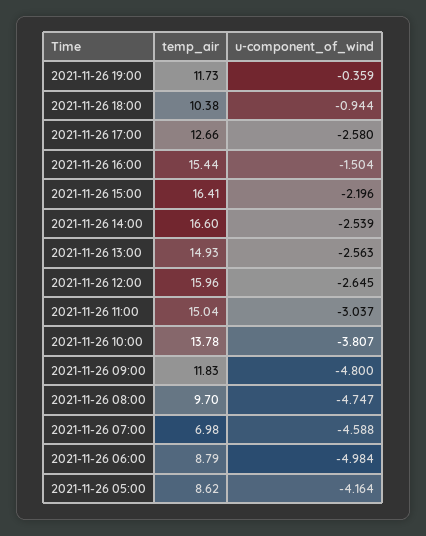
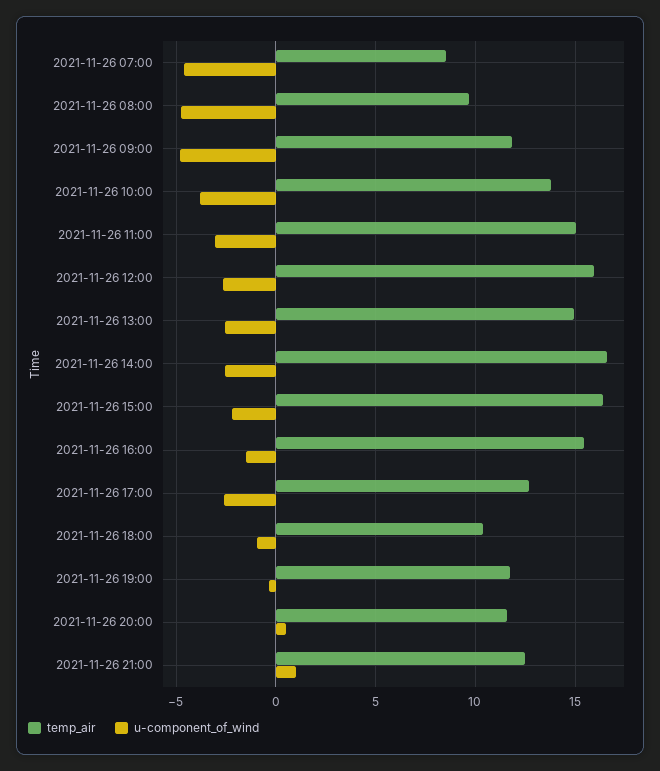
temp_air, 2021-11-26 07:00: 6.98 -> 8.5
temp_air, 2021-11-26 06:00: 8.79 -> none
u-component_of_wind, 2021-11-26 06:00: -4.984 -> none
temp_air, 2021-11-26 05:00: 8.62 -> none
u-component_of_wind, 2021-11-26 05:00: -4.164 -> none
temp_air, 2021-11-26 20:00: none -> 11.5
u-component_of_wind, 2021-11-26 20:00: none -> 0.5
temp_air, 2021-11-26 21:00: none -> 12.5
u-component_of_wind, 2021-11-26 21:00: none -> 1

